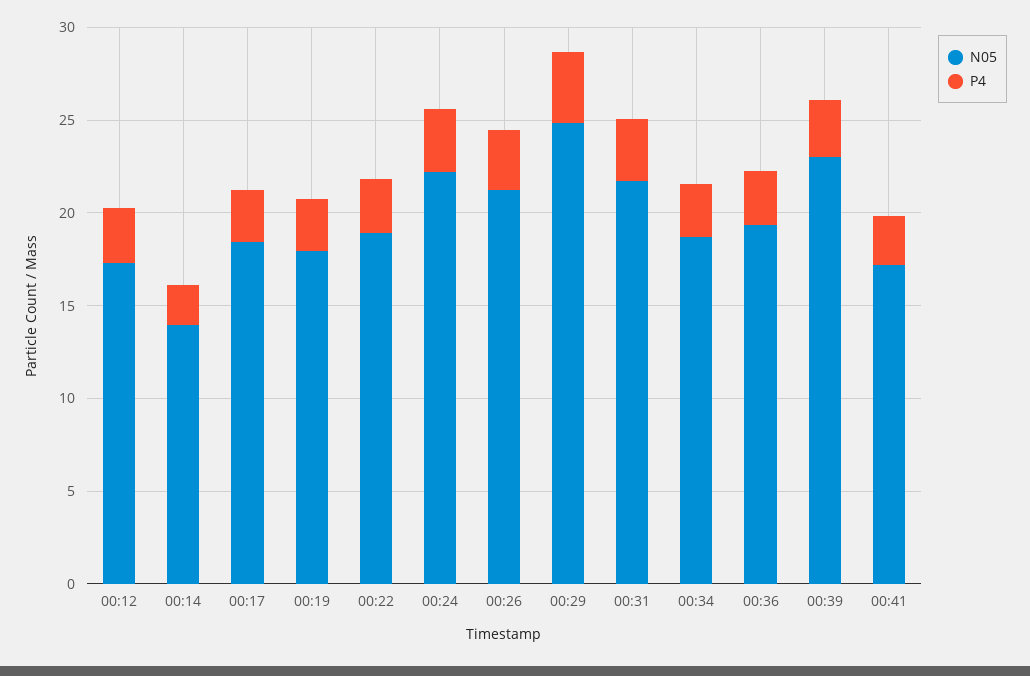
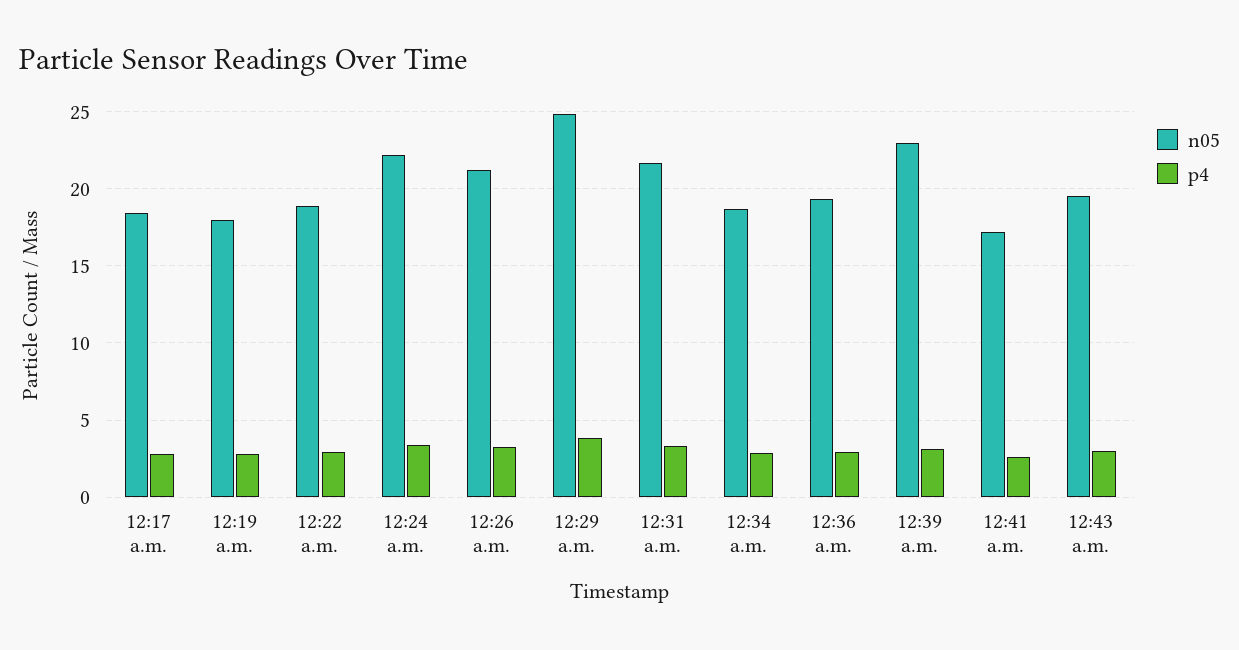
N05, 00:12: 17 -> none
P4, 00:12: 3 -> none
N05, 00:14: 14 -> none
P4, 00:14: 2 -> none
N05, 12:43 a.m.: none -> 19.5
P4, 12:43 a.m.: none -> 3

